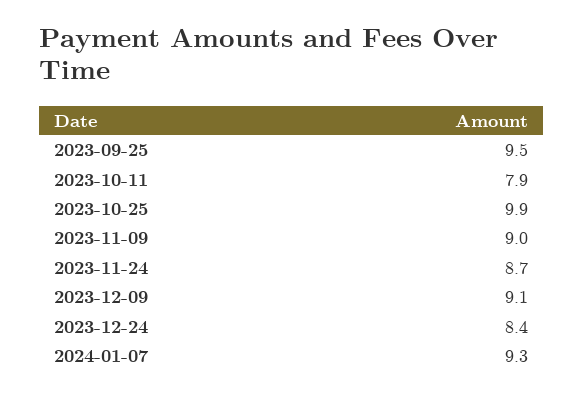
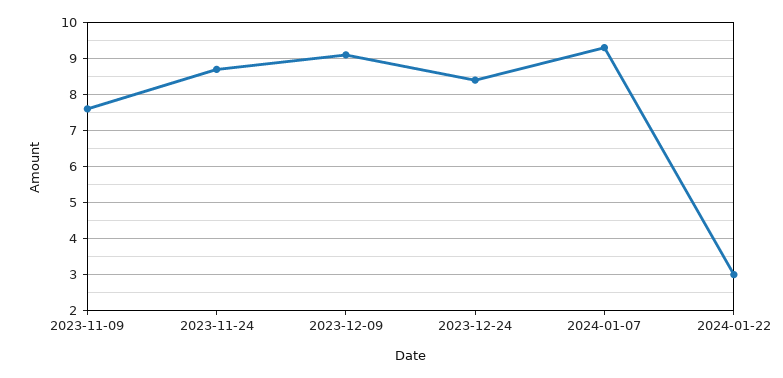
2023-09-25: 9.5 -> none
2023-10-11: 7.9 -> none
2023-10-25: 9.9 -> none
2023-11-09: 9 -> 7.5
2024-01-22: none -> 3

